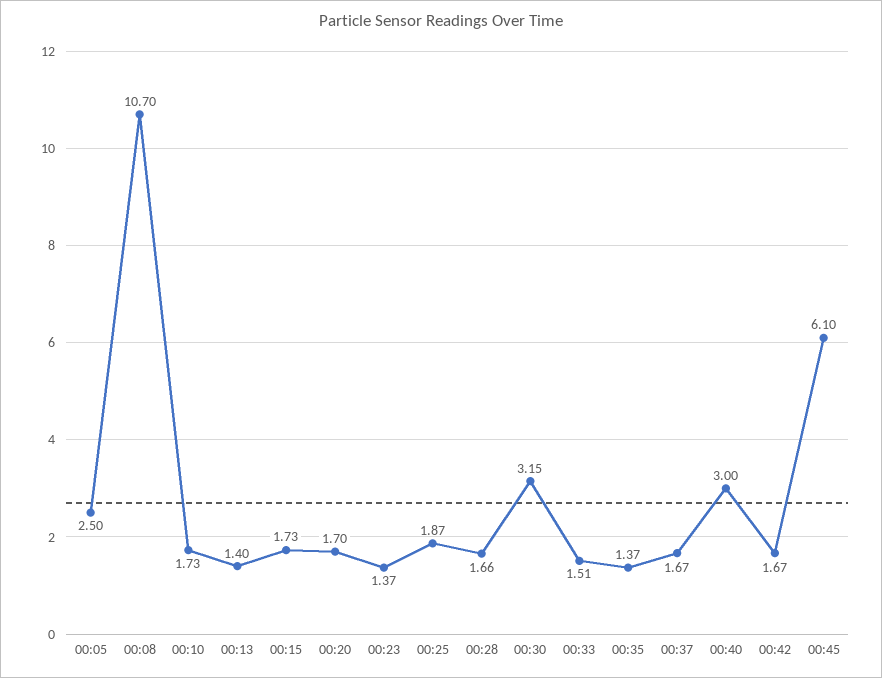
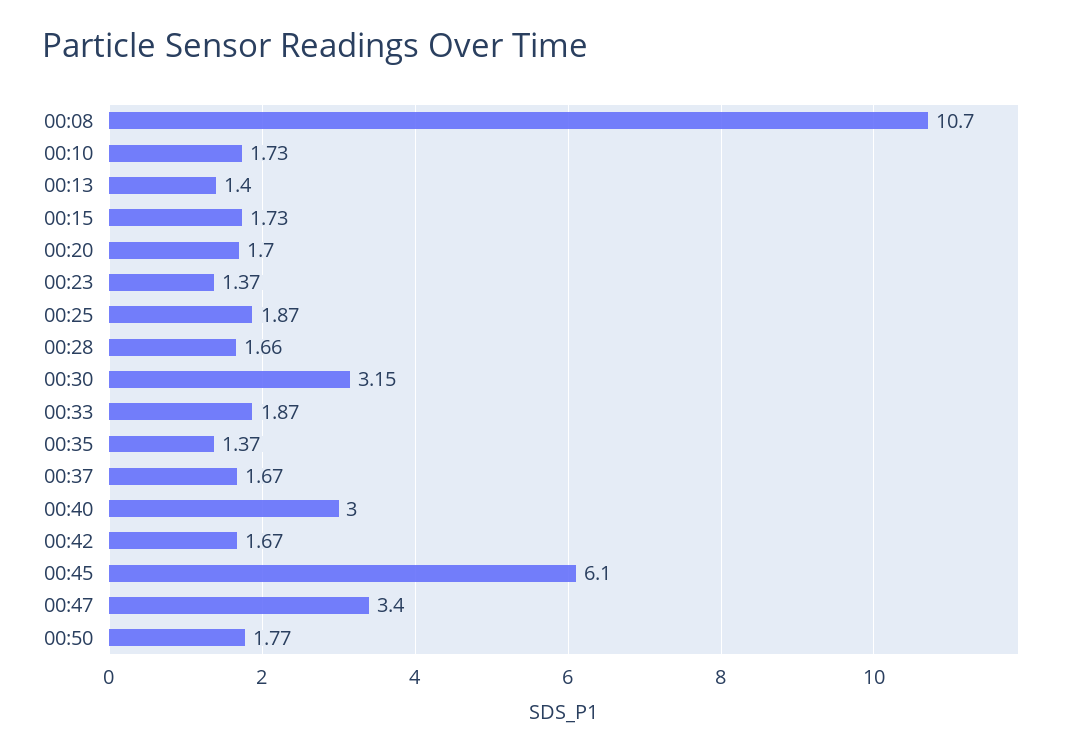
00:05: 2.5 -> none
00:33: 1.51 -> 1.87
00:47: none -> 3.4
00:50: none -> 1.77

